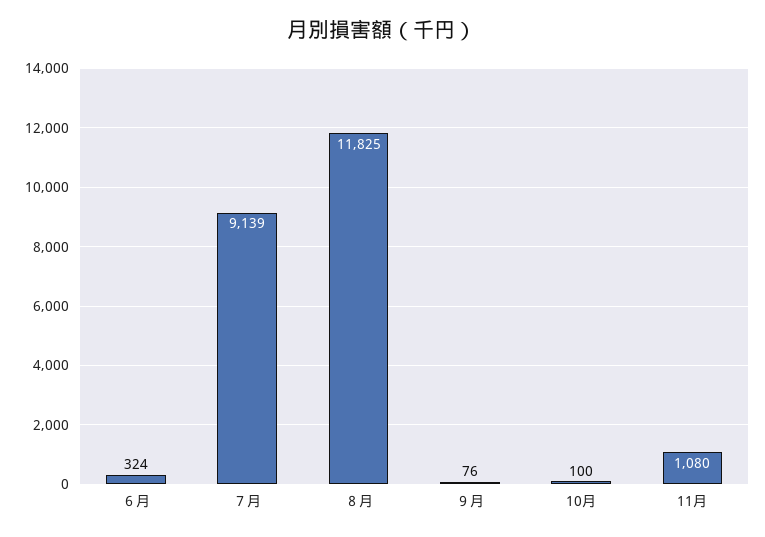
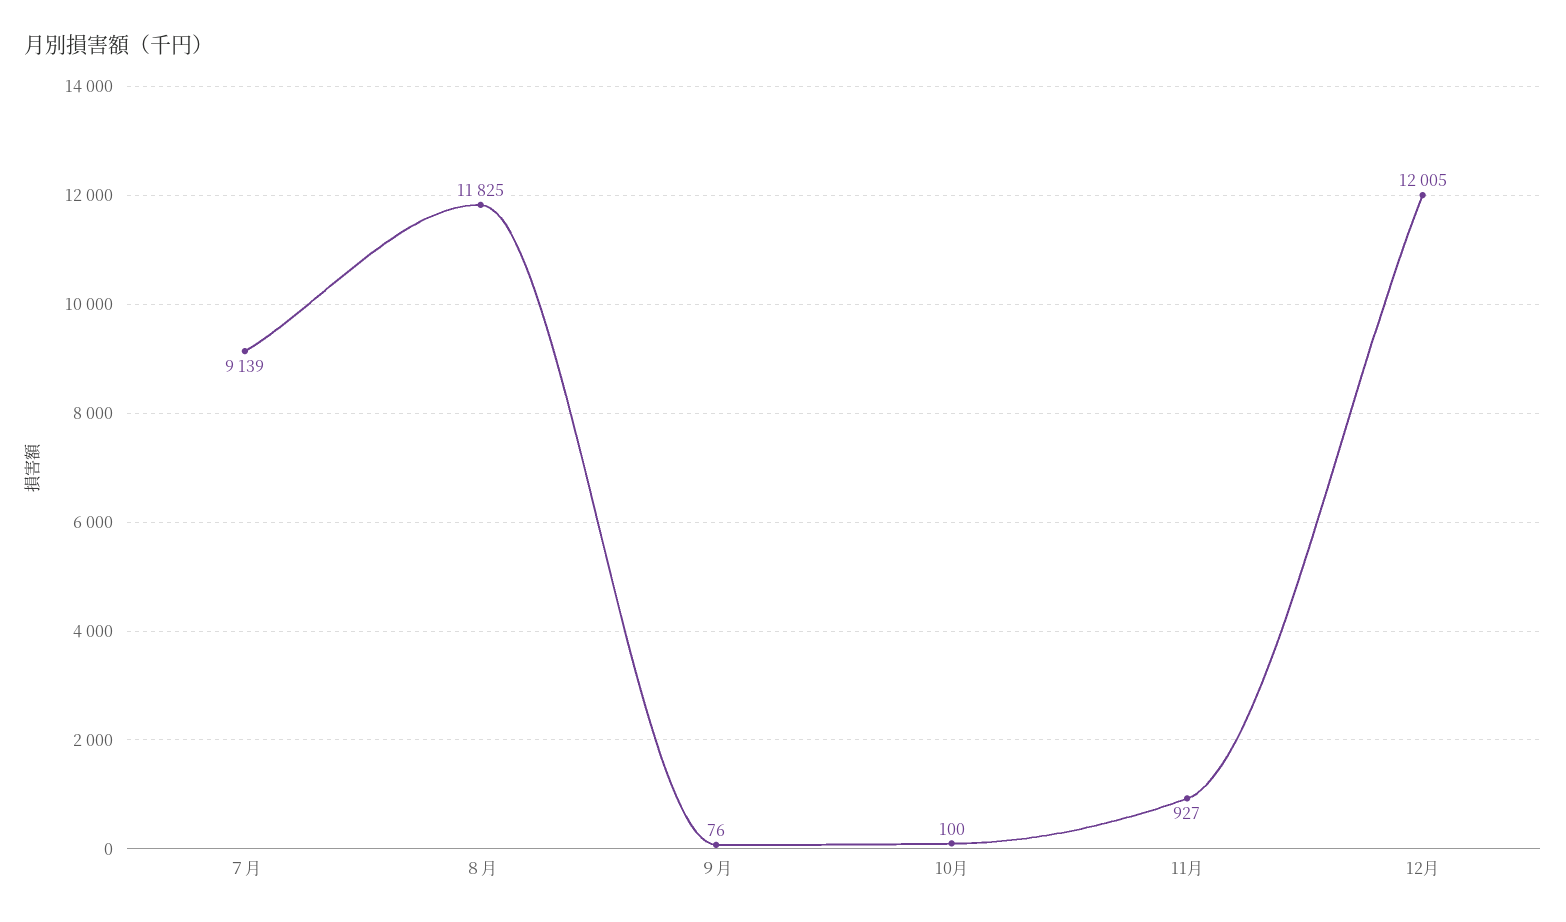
６月: 324 -> none
11月: 1080 -> 927
12月: none -> 12005

